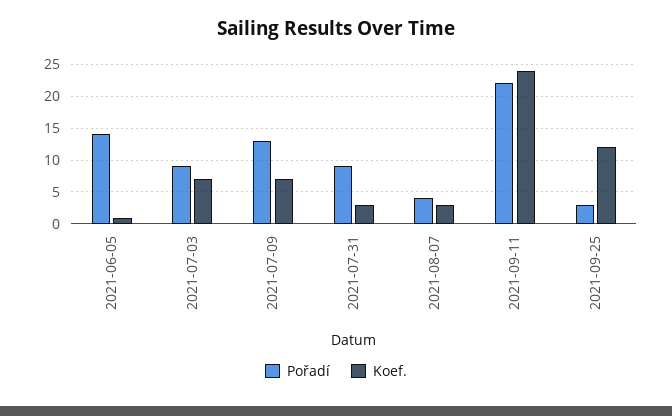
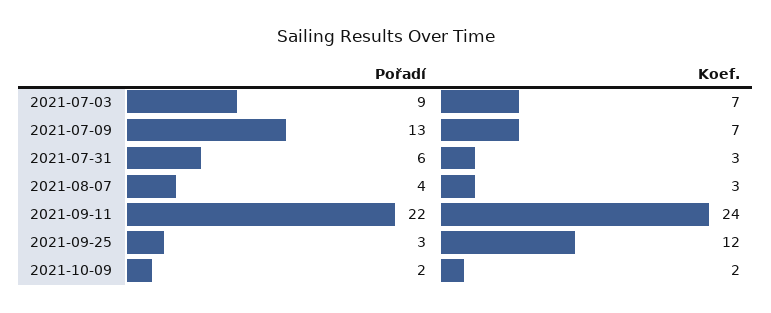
Pořadí, 2021-06-05: 14 -> none
Koef., 2021-06-05: 1 -> none
Pořadí, 2021-07-31: 9 -> 6
Pořadí, 2021-10-09: none -> 2
Koef., 2021-10-09: none -> 2

